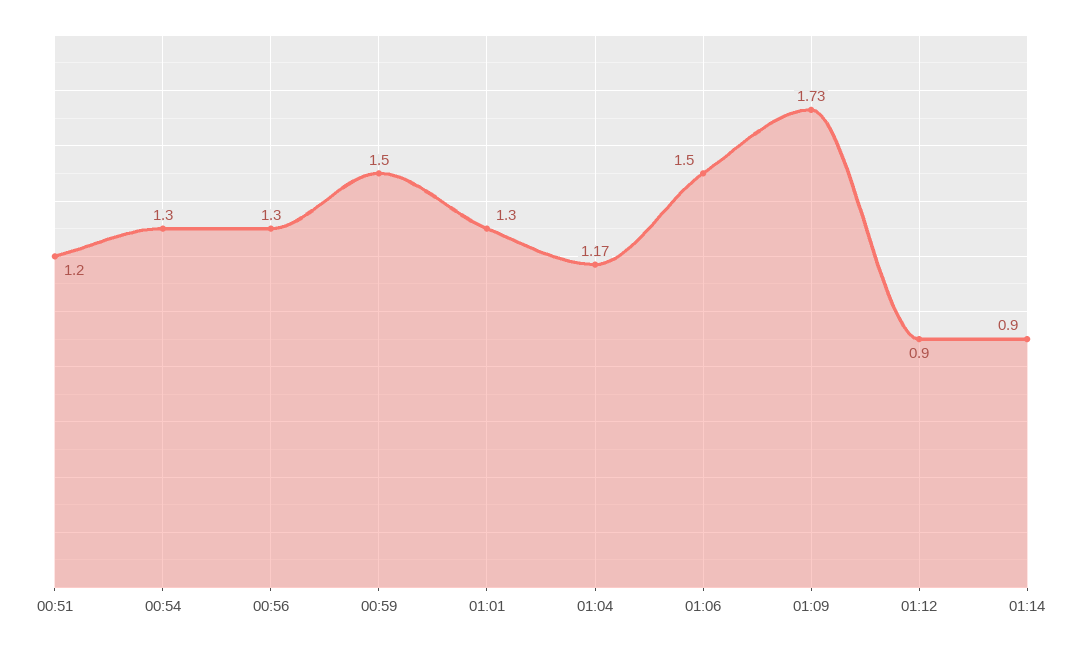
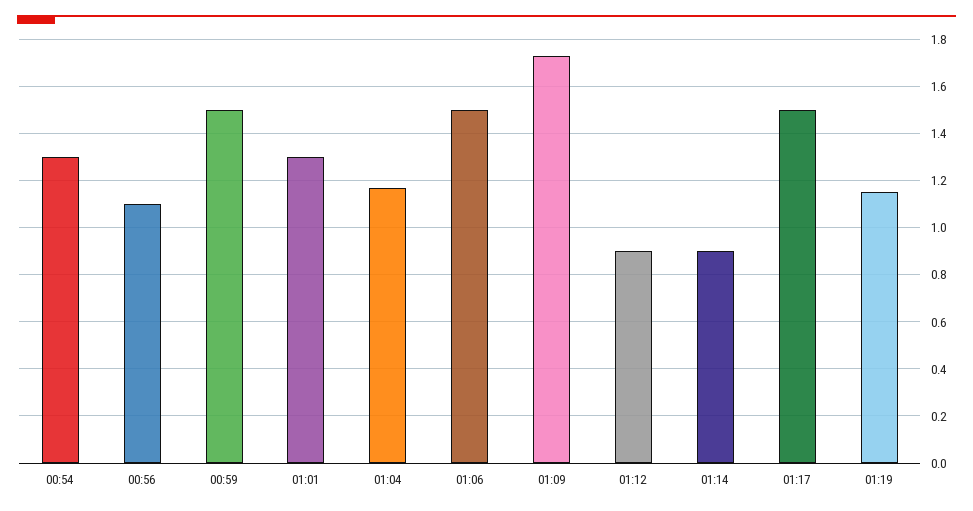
00:51: 1.2 -> none
00:56: 1.3 -> 1.1
01:17: none -> 1.5
01:19: none -> 1.15

